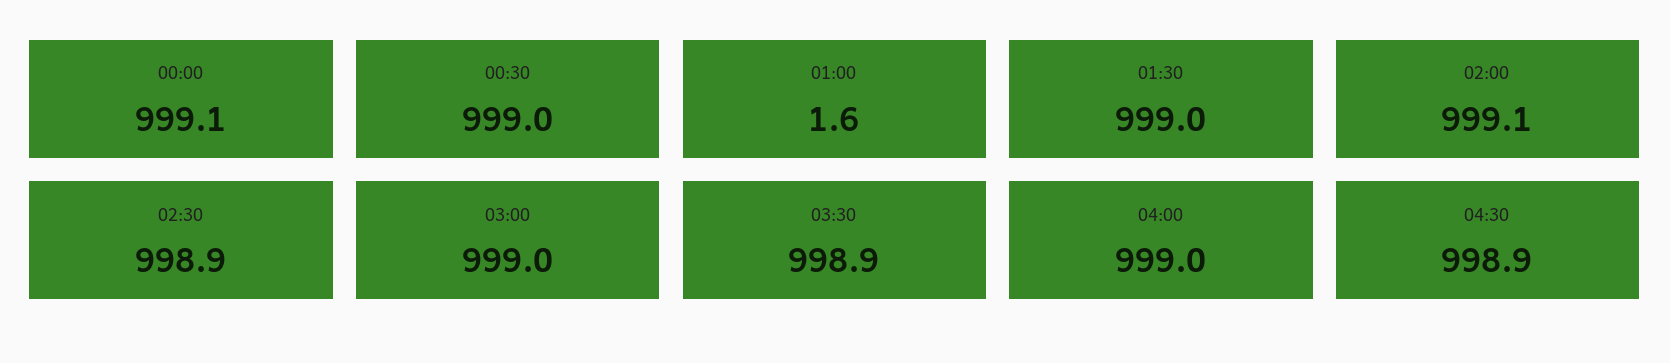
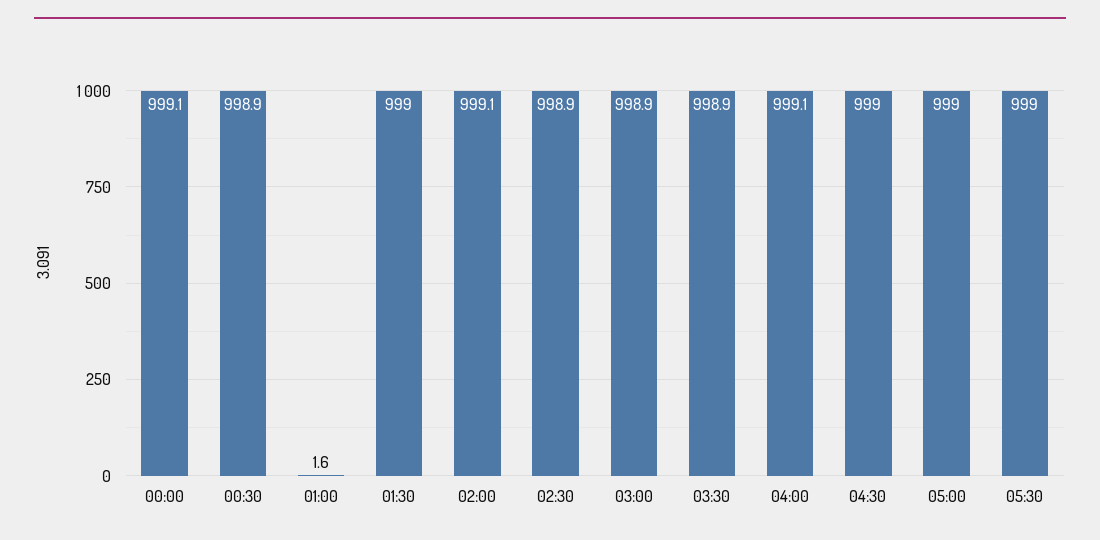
00:30: 999 -> 998.9
03:00: 999 -> 998.9
04:00: 999 -> 999.1
04:30: 998.9 -> 999
05:00: none -> 999
05:30: none -> 999

